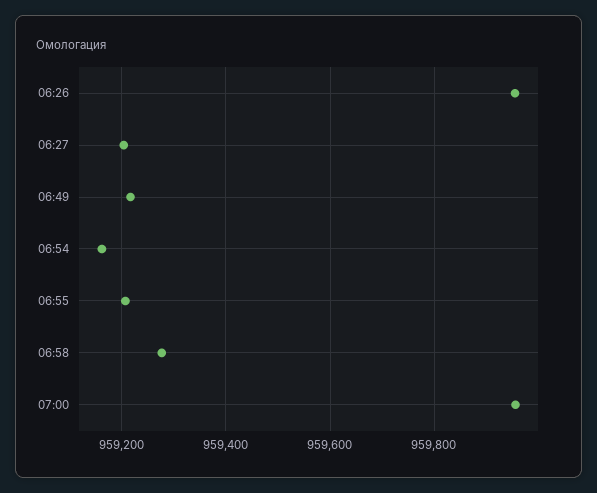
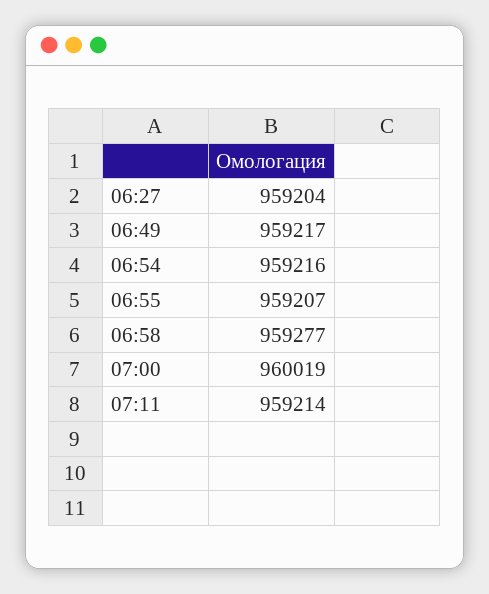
06:26: 959960 -> none
06:54: 959160 -> 959216
07:00: 959960 -> 960019
07:11: none -> 959214

